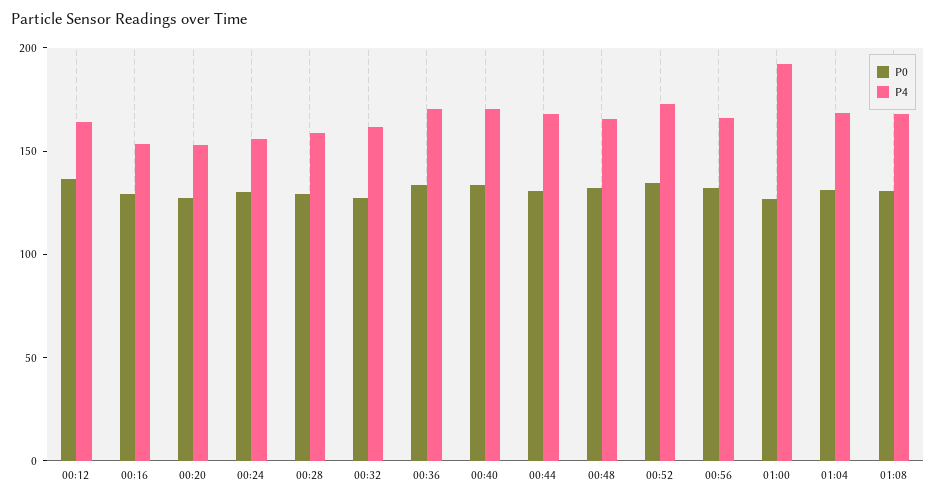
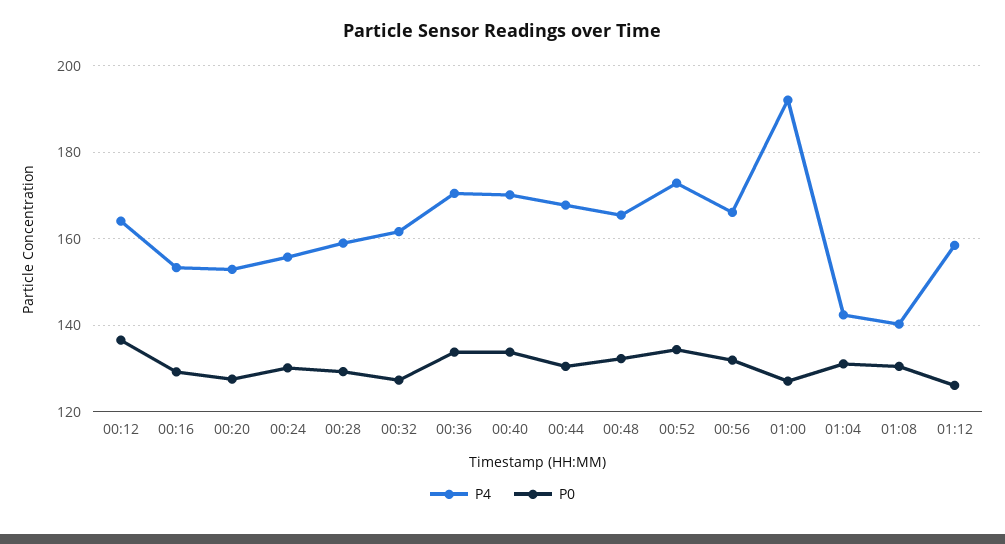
P4, 01:04: 170 -> 142
P4, 01:08: 170 -> 140
P4, 01:12: none -> 158
P0, 01:12: none -> 126

